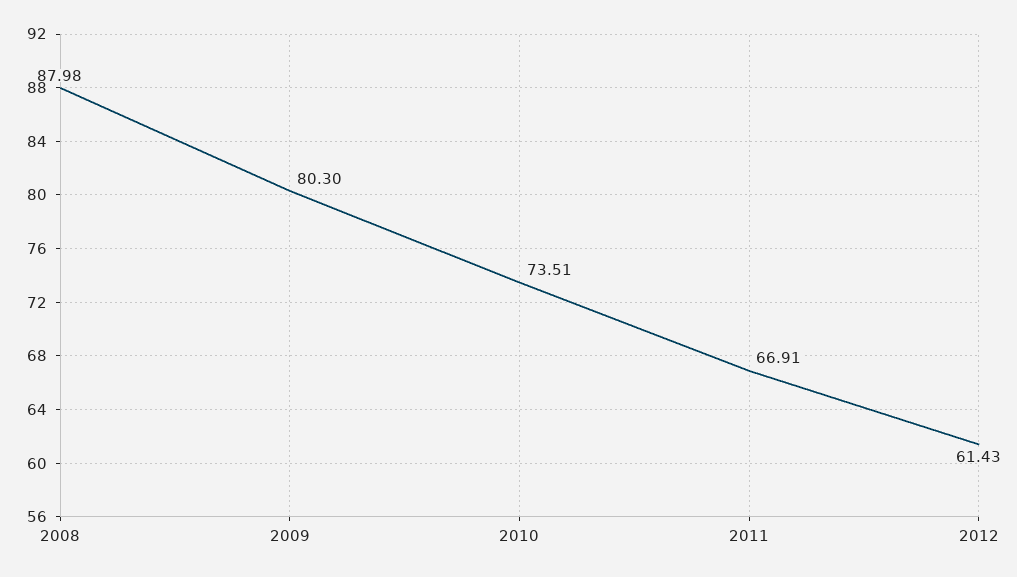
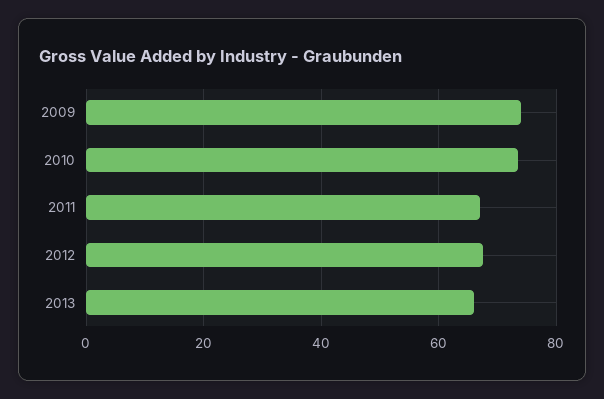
2008: 87.98 -> none
2009: 80.3 -> 74
2012: 61.43 -> 68
2013: none -> 66

